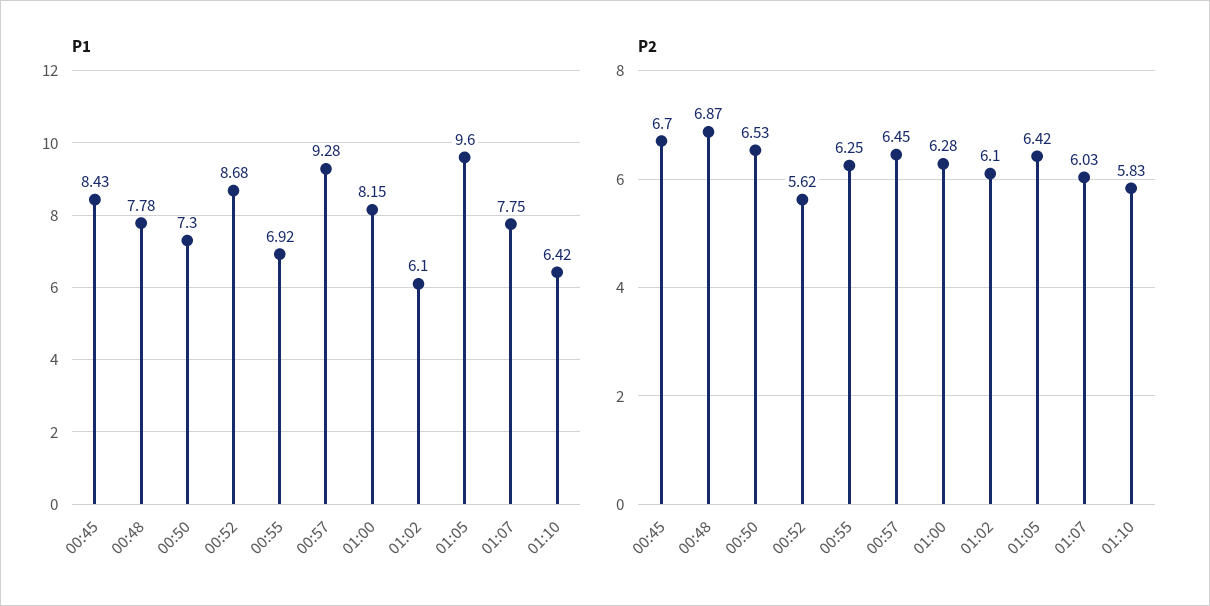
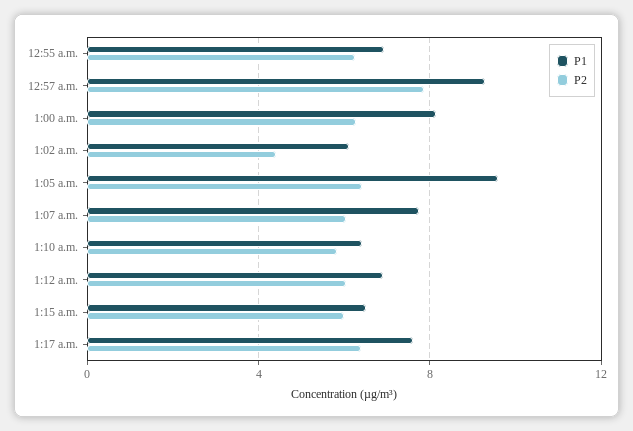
P1, 00:45: 8.43 -> none
P1, 00:48: 7.78 -> none
P1, 00:50: 7.3 -> none
P1, 00:52: 8.68 -> none
P2, 00:45: 6.7 -> none
P2, 00:48: 6.87 -> none
P2, 00:50: 6.53 -> none
P2, 00:52: 5.62 -> none
P2, 00:57: 6.45 -> 8
P2, 01:02: 6.1 -> 4.5
P1, 1:12 a.m.: none -> 7
P2, 1:12 a.m.: none -> 6
P1, 1:15 a.m.: none -> 6.5
P2, 1:15 a.m.: none -> 6
P1, 1:17 a.m.: none -> 7.5
P2, 1:17 a.m.: none -> 6.5

